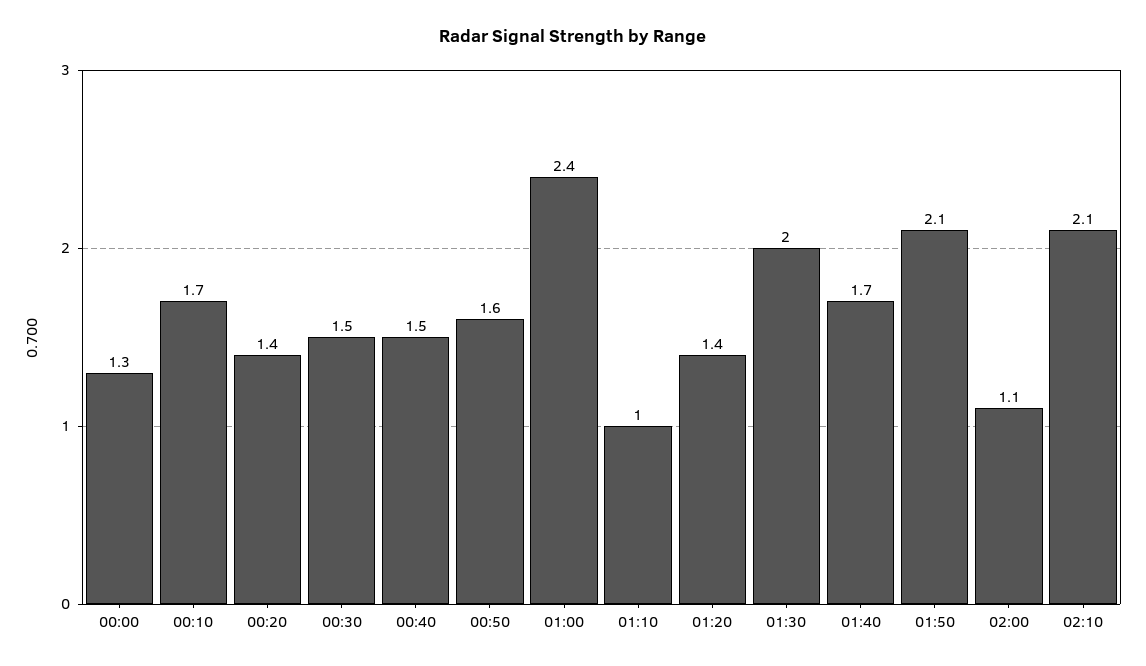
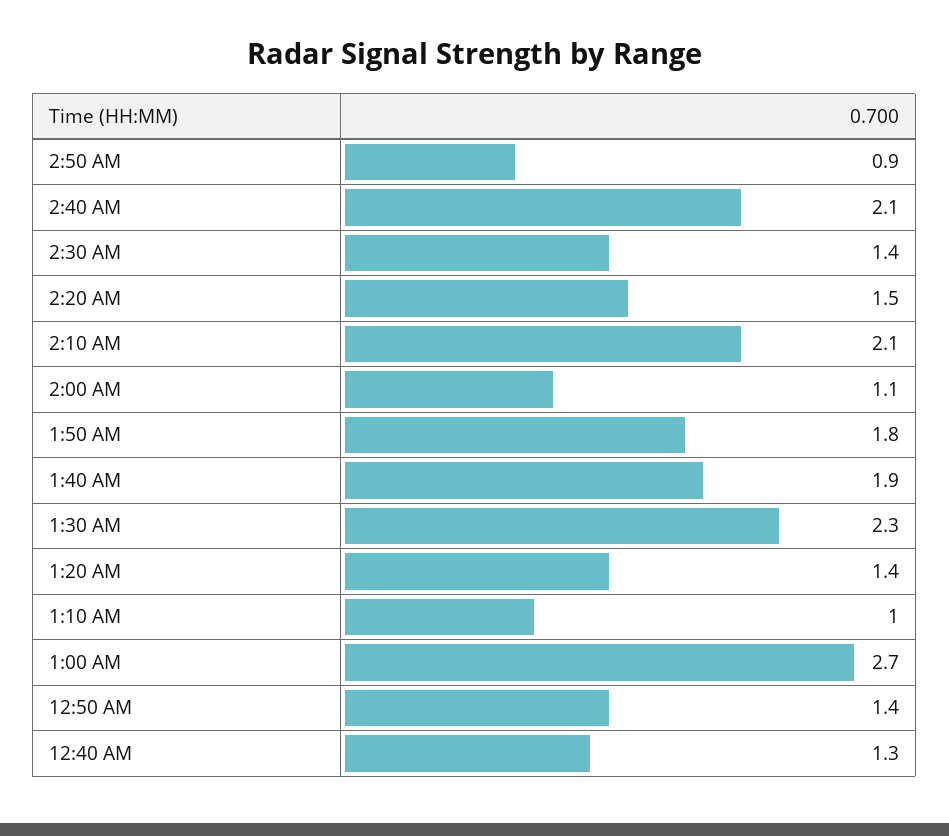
00:00: 1.3 -> none
00:10: 1.7 -> none
00:20: 1.4 -> none
00:30: 1.5 -> none
00:40: 1.5 -> 1.3
00:50: 1.6 -> 1.4
01:00: 2.4 -> 2.7
01:30: 2 -> 2.3
01:40: 1.7 -> 1.9
01:50: 2.1 -> 1.8
2:50 AM: none -> 0.9
2:40 AM: none -> 2.1
2:30 AM: none -> 1.4
2:20 AM: none -> 1.5

